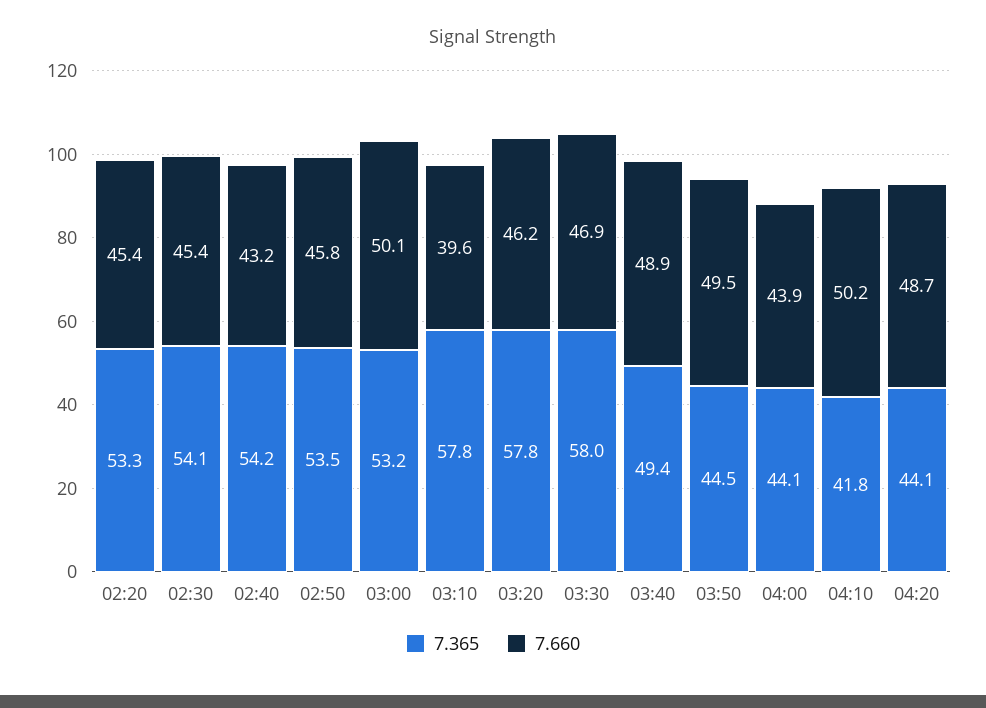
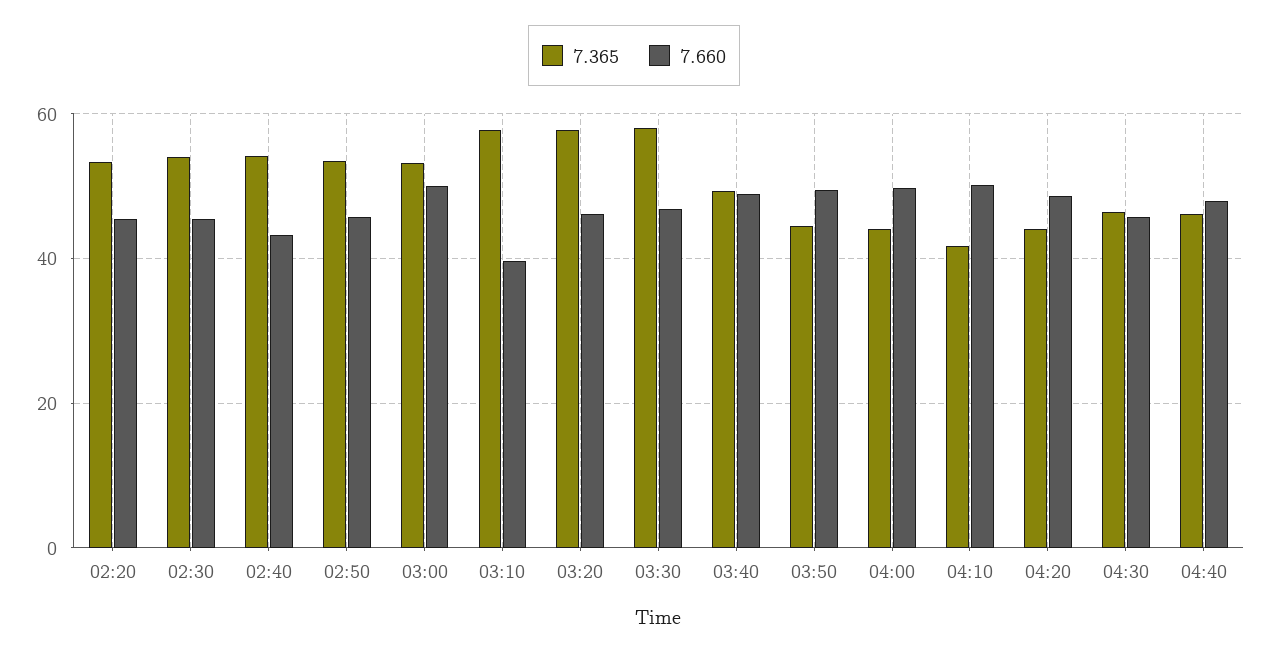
7.660, 04:00: 43.9 -> 50
7.365, 04:30: none -> 46
7.660, 04:30: none -> 46
7.365, 04:40: none -> 46
7.660, 04:40: none -> 48

